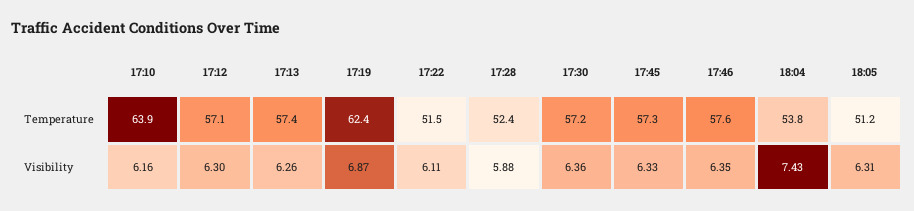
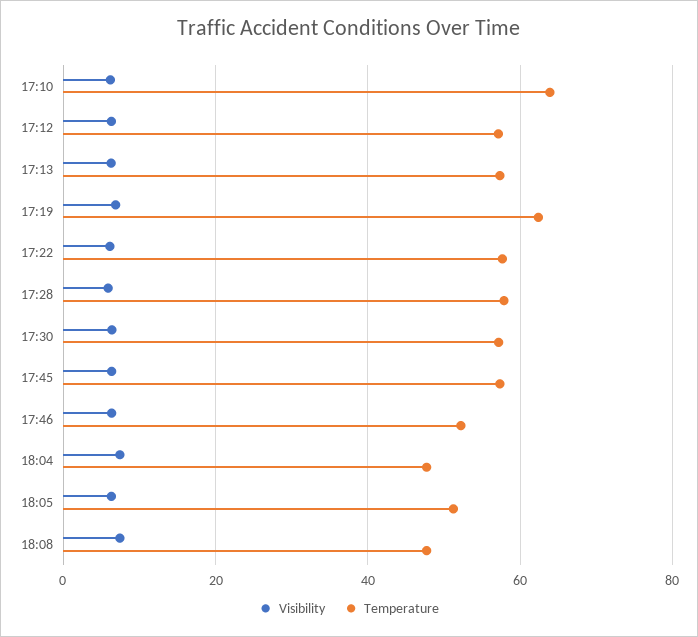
Temperature, 17:22: 51.5 -> 58
Temperature, 17:28: 52.4 -> 58
Temperature, 17:46: 57.6 -> 52
Temperature, 18:04: 53.8 -> 48
Visibility, 18:08: none -> 8
Temperature, 18:08: none -> 48

